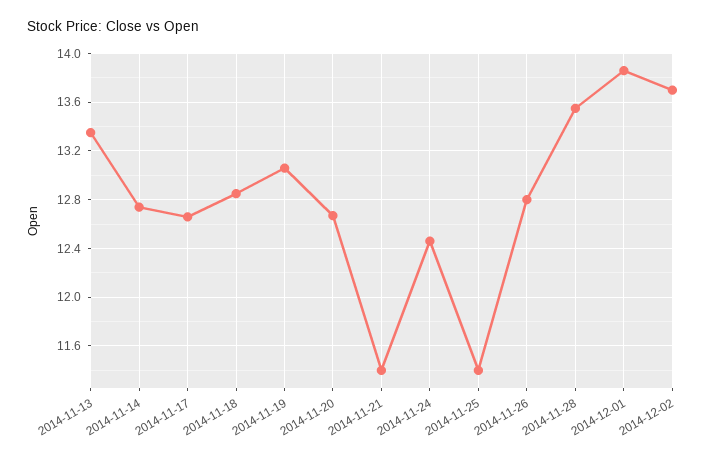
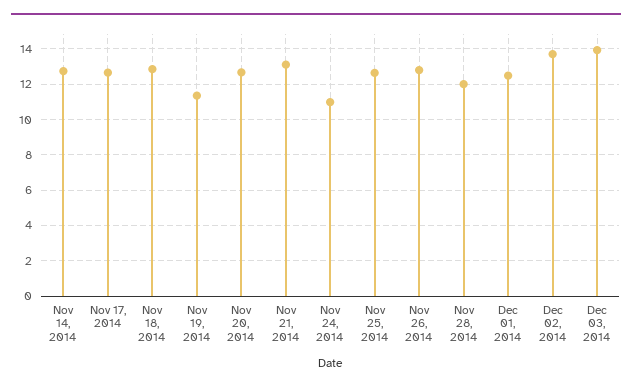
2014-11-13: 13.35 -> none
2014-11-19: 13.05 -> 11.5
2014-11-21: 11.4 -> 13
2014-11-24: 12.45 -> 11
2014-11-25: 11.4 -> 12.5
2014-11-28: 13.55 -> 12
2014-12-01: 13.85 -> 12.5
Dec 03, 2014: none -> 14

